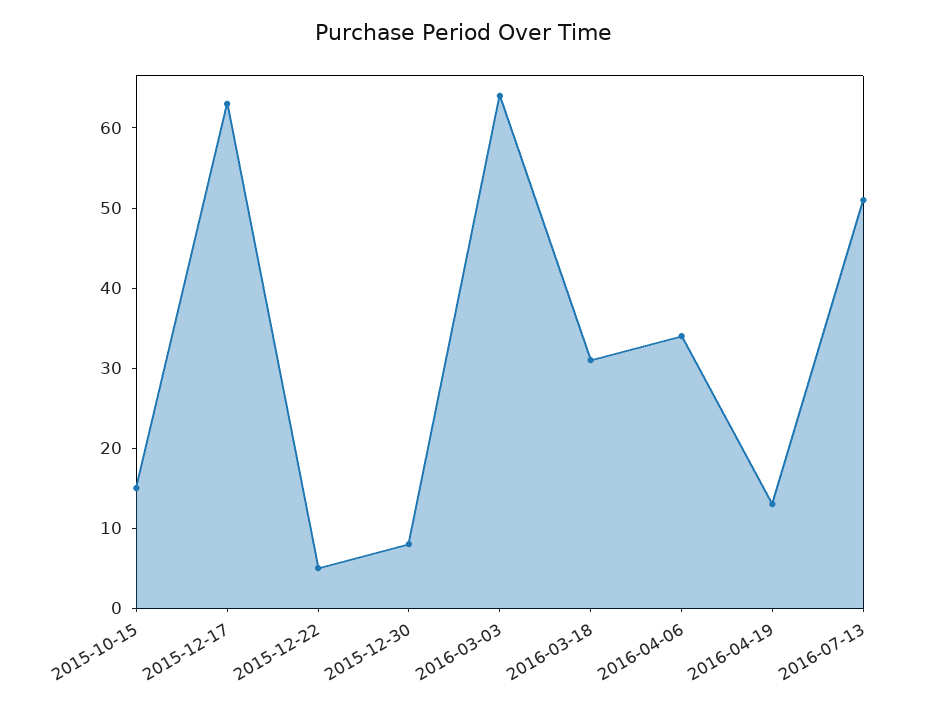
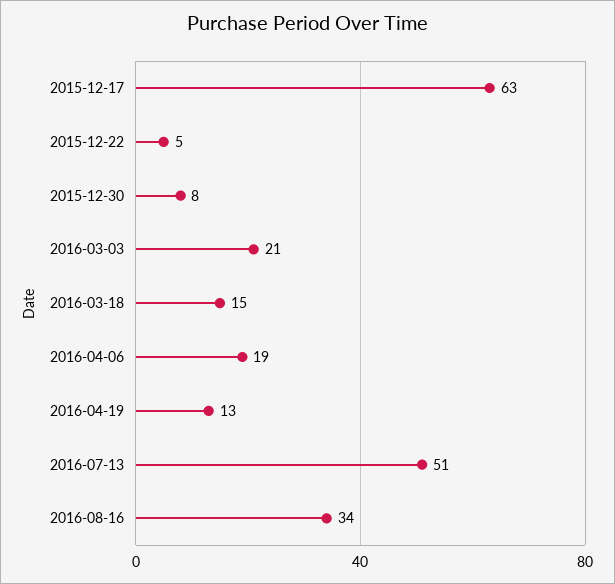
2015-10-15: 15 -> none
2016-03-03: 64 -> 21
2016-03-18: 31 -> 15
2016-04-06: 34 -> 19
2016-08-16: none -> 34

